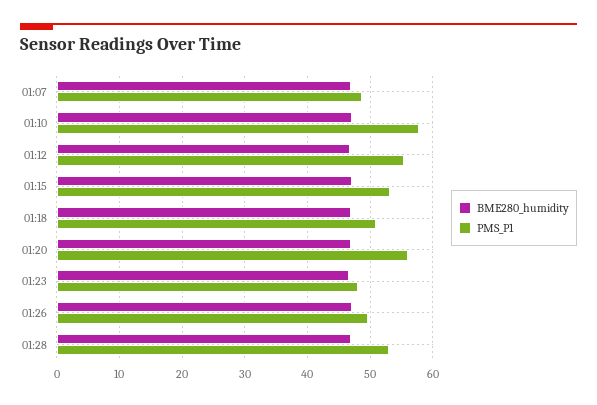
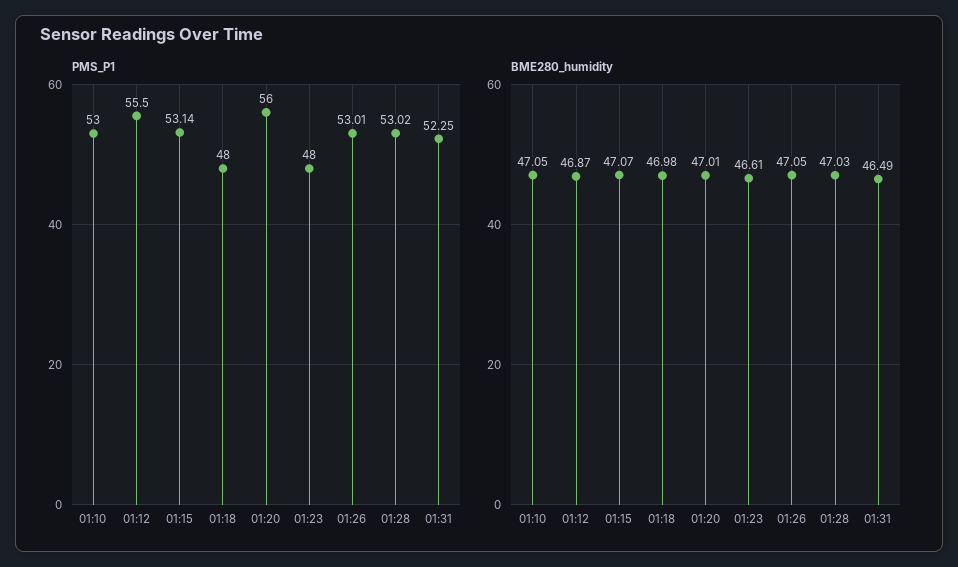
BME280_humidity, 01:07: 47 -> none
PMS_P1, 01:07: 49 -> none
PMS_P1, 01:10: 58 -> 53
PMS_P1, 01:18: 51 -> 48
PMS_P1, 01:26: 50 -> 53.01
PMS_P1, 01:31: none -> 52.25
BME280_humidity, 01:31: none -> 46.49

